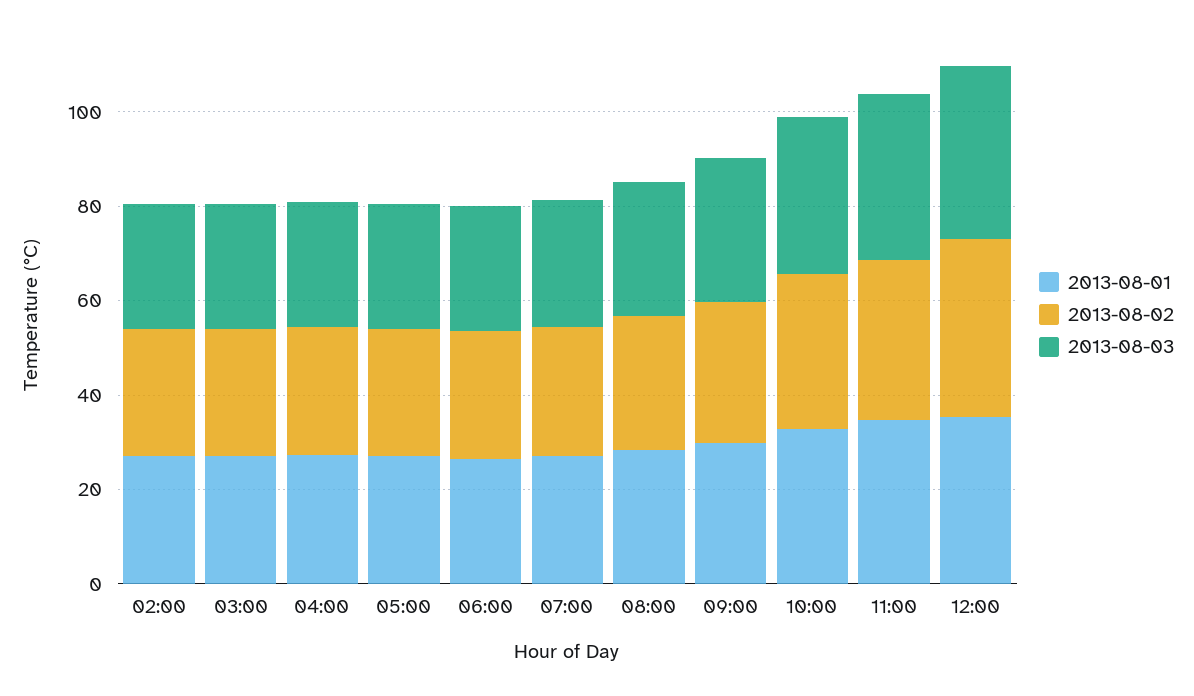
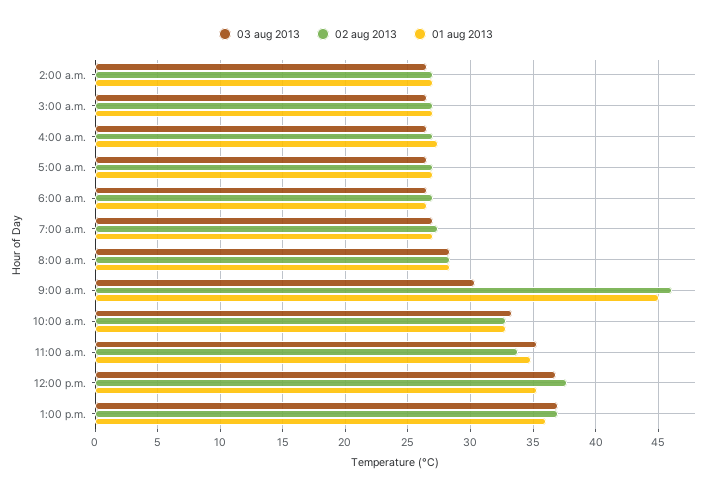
2013-08-01, 09:00: 30 -> 45
2013-08-02, 09:00: 30 -> 46
2013-08-03, 1:00 p.m.: none -> 37
2013-08-02, 1:00 p.m.: none -> 37
2013-08-01, 1:00 p.m.: none -> 36

